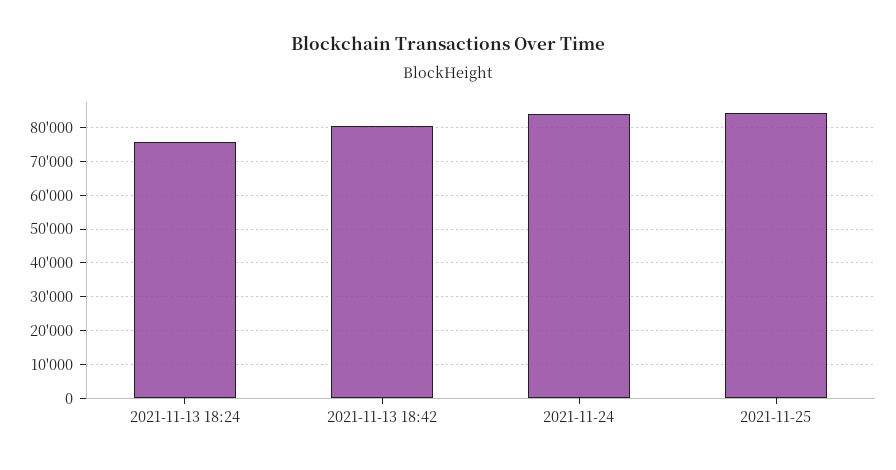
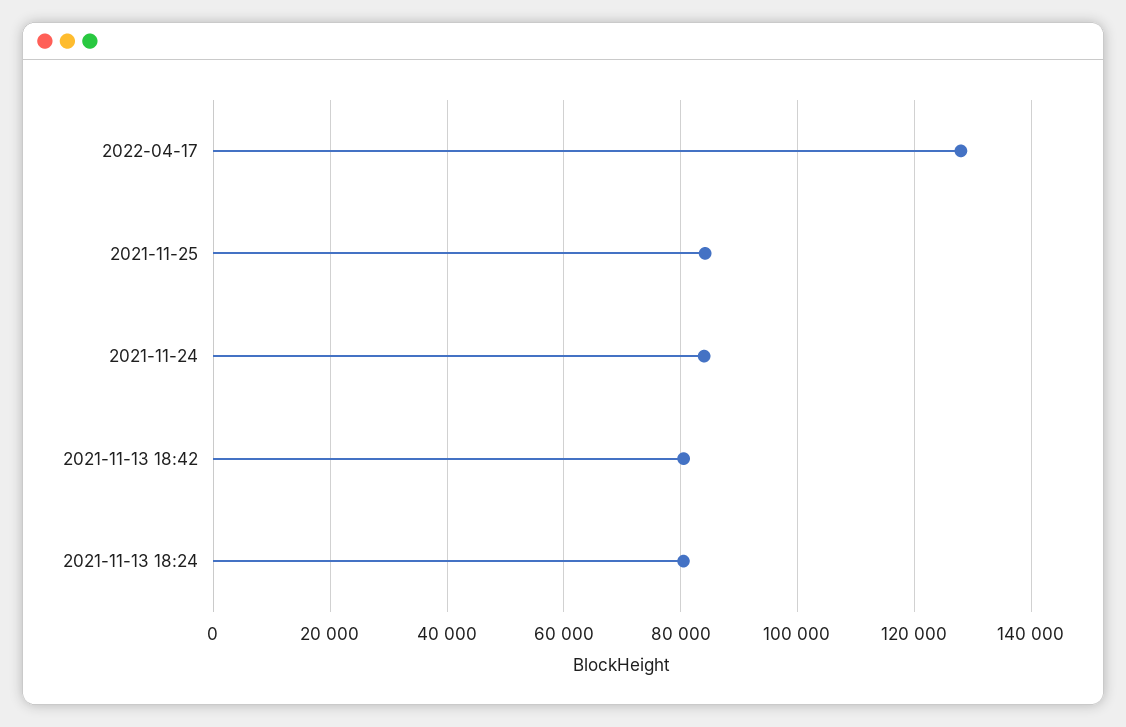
2021-11-13 18:24: 76000 -> 80000
2022-04-17: none -> 128000

